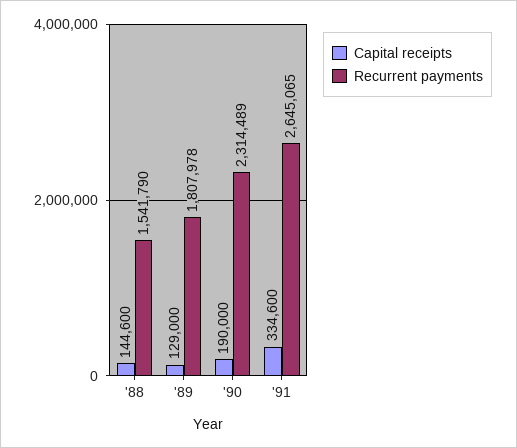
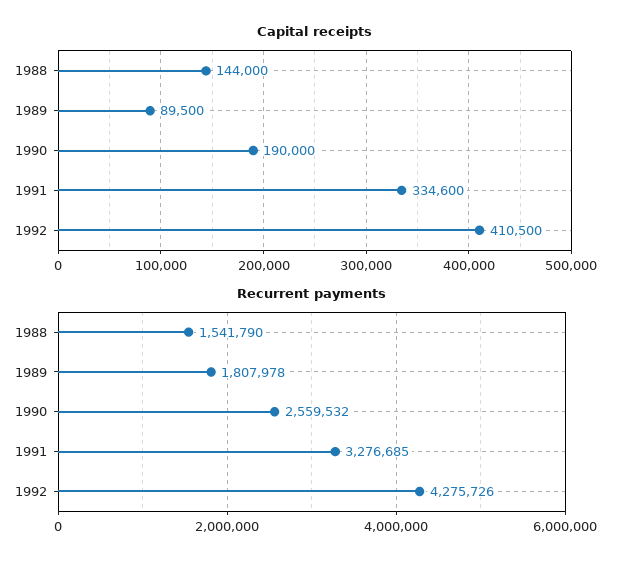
Capital receipts, '88: 144600 -> 144000
Capital receipts, '89: 129000 -> 89500
Recurrent payments, '90: 2314489 -> 2559532
Recurrent payments, '91: 2645065 -> 3276685
Capital receipts, 1992: none -> 410500
Recurrent payments, 1992: none -> 4275726

